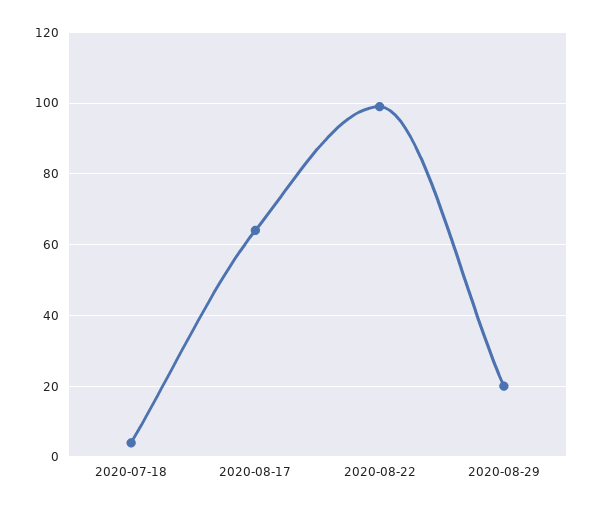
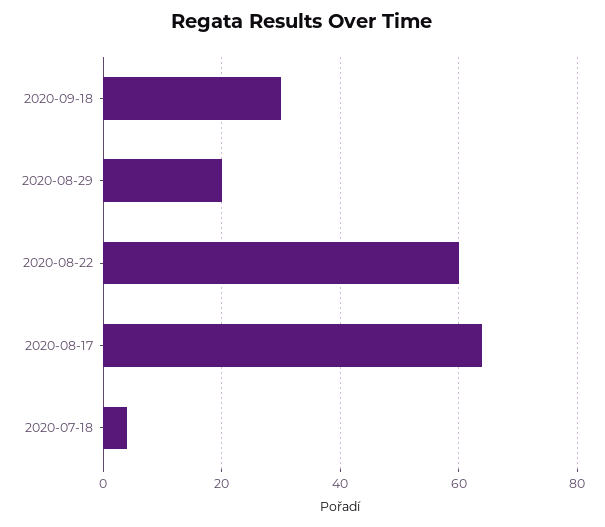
2020-08-22: 100 -> 60
2020-09-18: none -> 30

